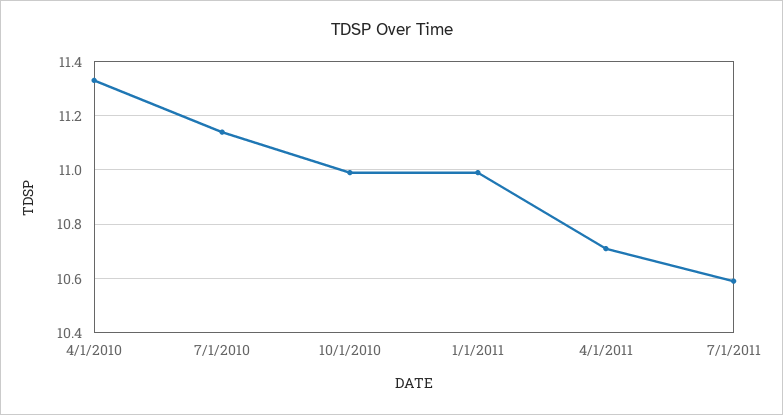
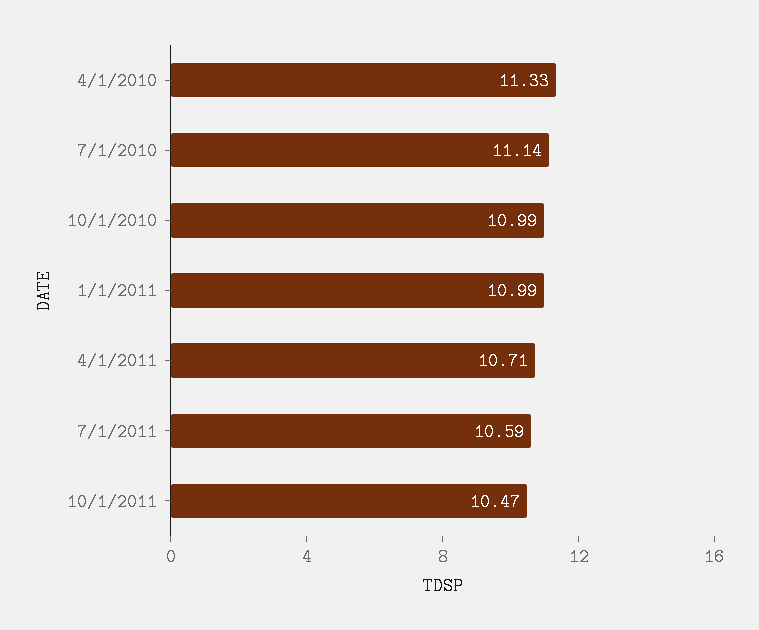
10/1/2011: none -> 10.47

